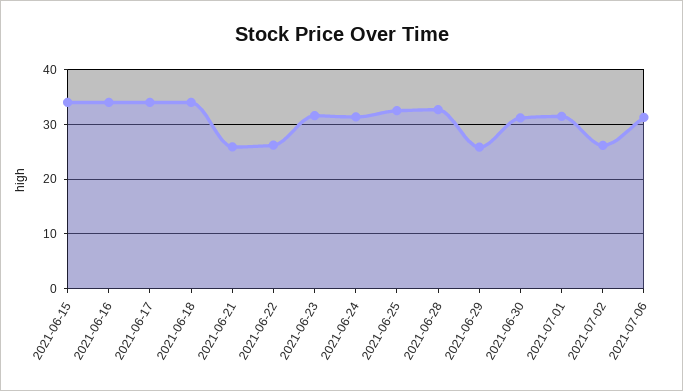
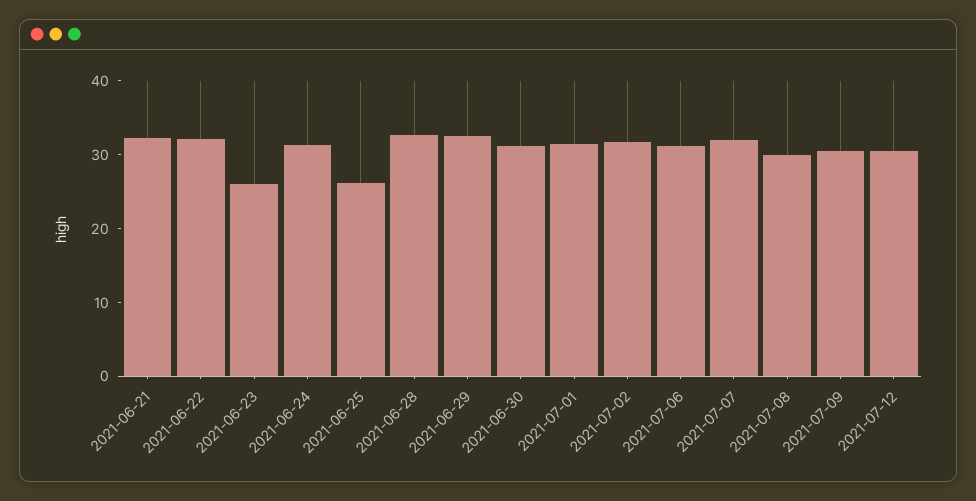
2021-06-15: 34 -> none
2021-06-16: 34 -> none
2021-06-17: 34 -> none
2021-06-18: 34 -> none
2021-06-21: 26 -> 32
2021-06-22: 26 -> 32
2021-06-23: 32 -> 26
2021-06-25: 32 -> 26
2021-06-29: 26 -> 32
2021-07-02: 26 -> 32
2021-07-07: none -> 32
2021-07-08: none -> 30
2021-07-09: none -> 30
2021-07-12: none -> 30

